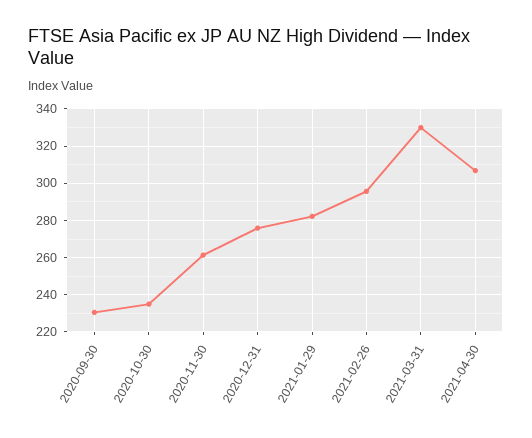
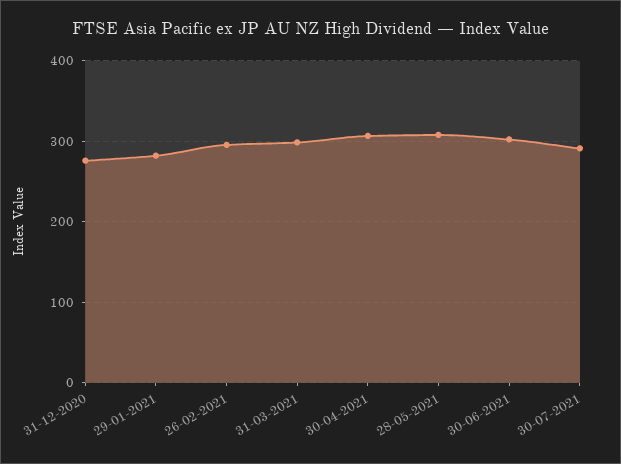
2020-09-30: 230 -> none
2020-10-30: 235 -> none
2020-11-30: 260 -> none
2021-03-31: 330 -> 300
28-05-2021: none -> 310
30-06-2021: none -> 300
30-07-2021: none -> 290

